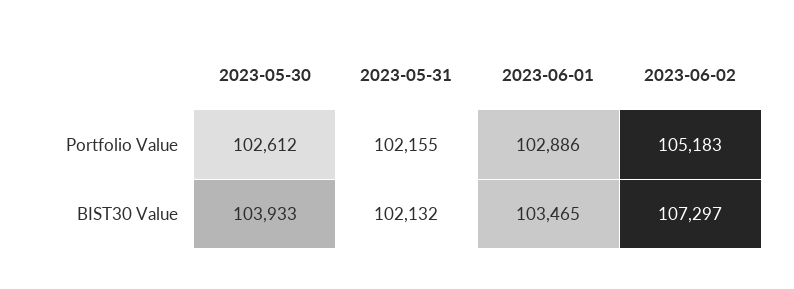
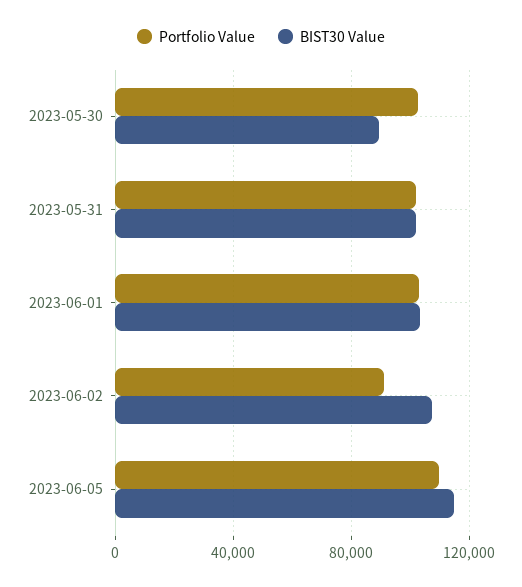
Portfolio Value, 2023-06-02: 105183 -> 90000
BIST30 Value, 2023-05-30: 103933 -> 90000
Portfolio Value, 2023-06-05: none -> 110000
BIST30 Value, 2023-06-05: none -> 115000

